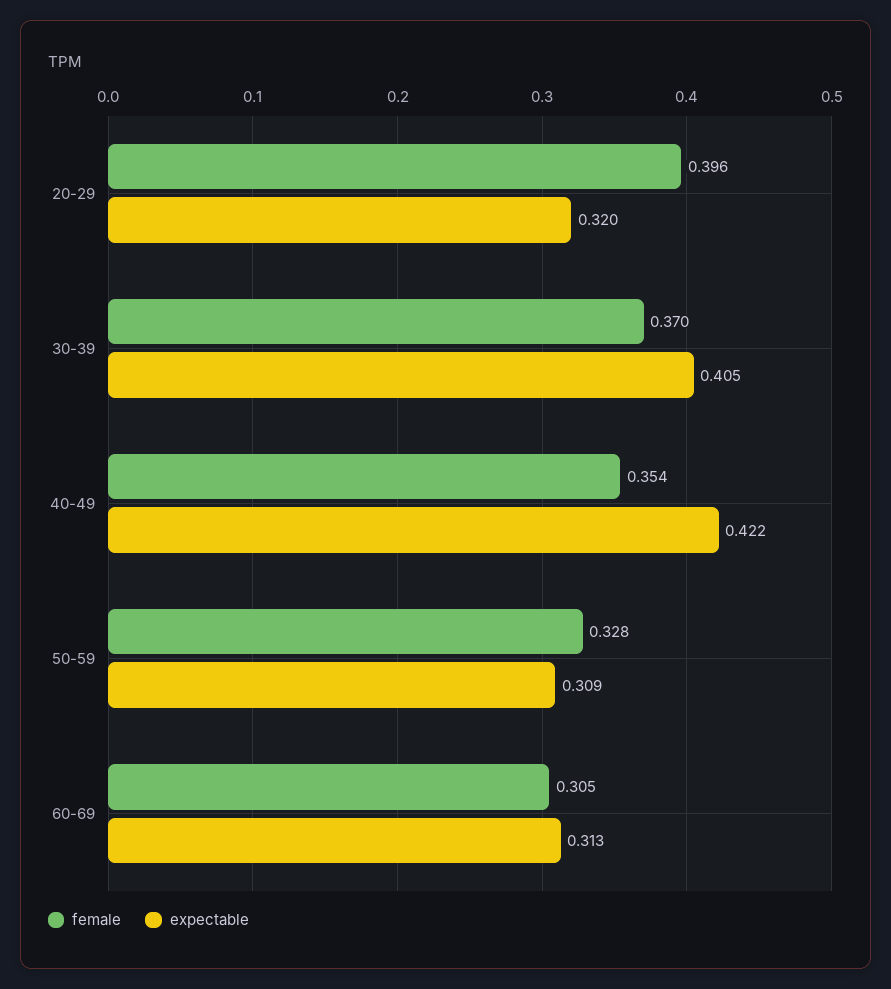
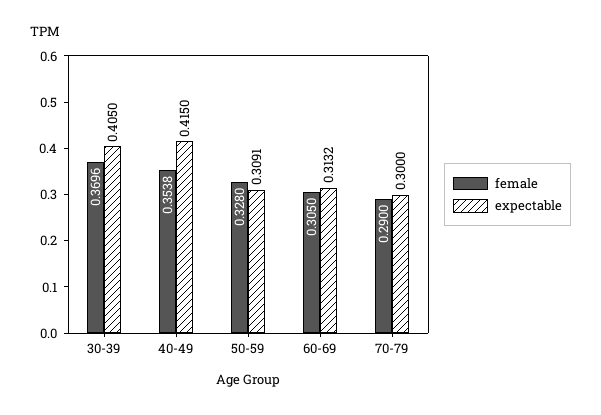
female, 20-29: 0.396 -> none
expectable, 20-29: 0.32 -> none
expectable, 40-49: 0.422 -> 0.415
female, 70-79: none -> 0.29
expectable, 70-79: none -> 0.3

